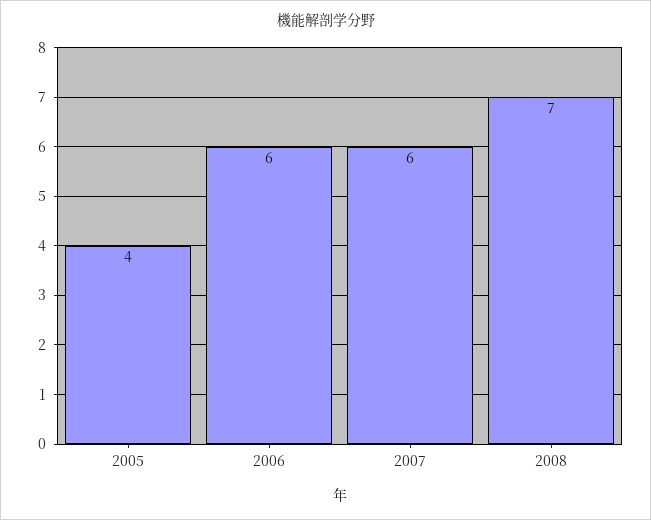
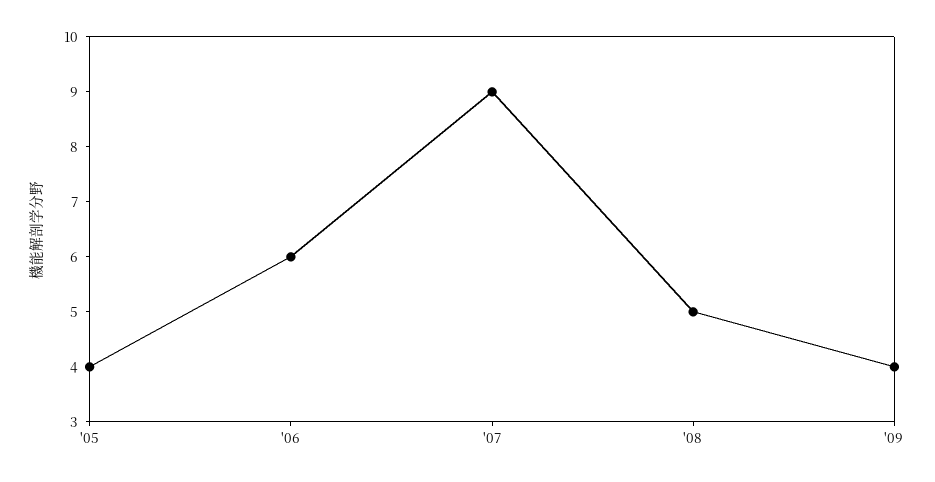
2007: 6 -> 9
2008: 7 -> 5
'09: none -> 4

